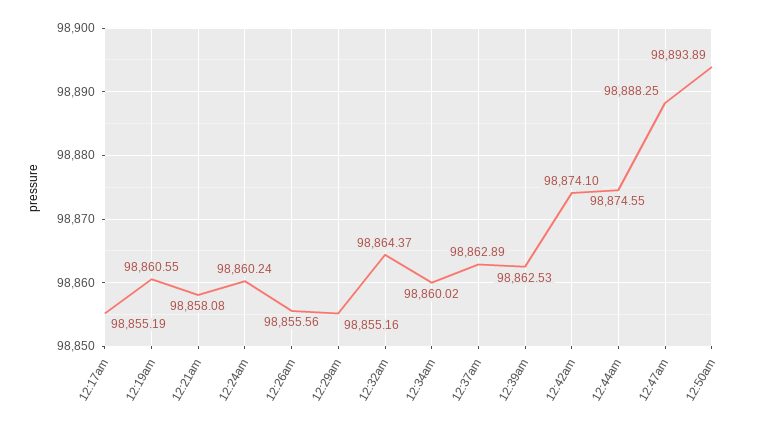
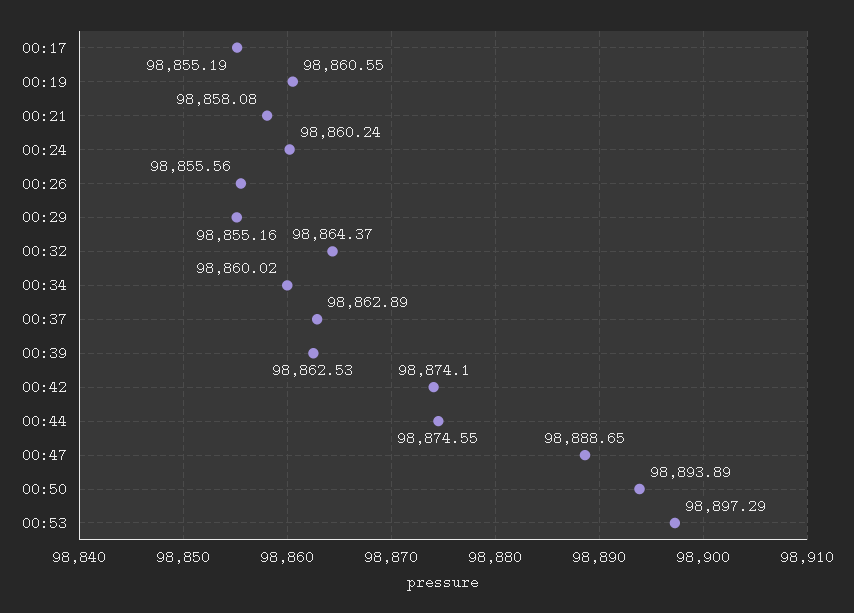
12:47am: 98888.25 -> 98888.65
00:53: none -> 98897.29

